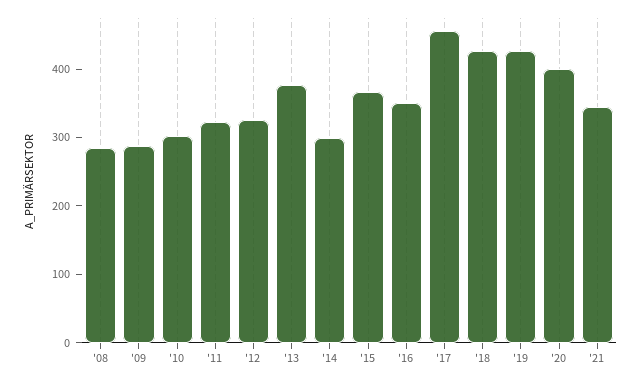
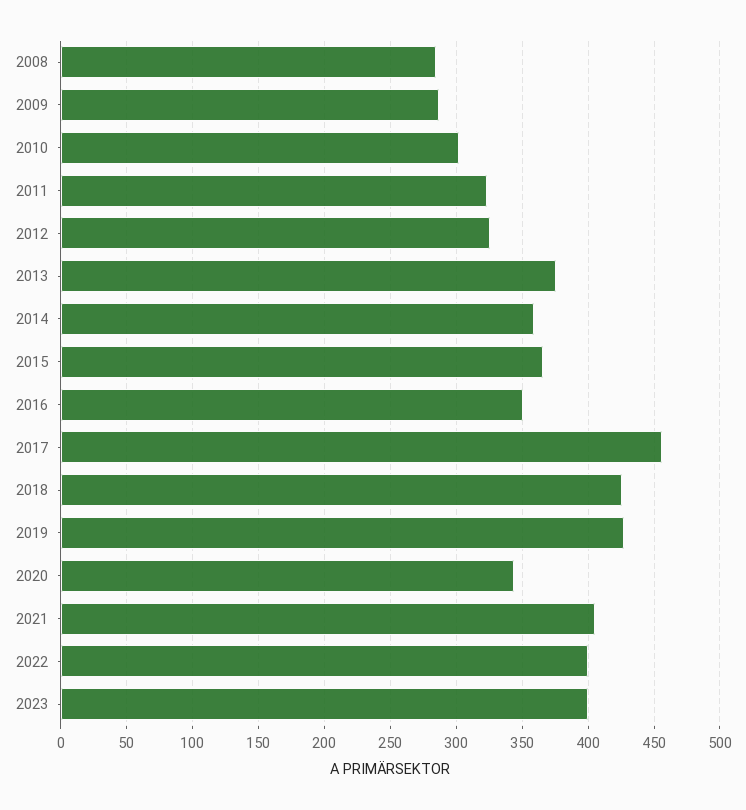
'14: 300 -> 360
'20: 400 -> 345
'21: 340 -> 405
2022: none -> 400
2023: none -> 400

